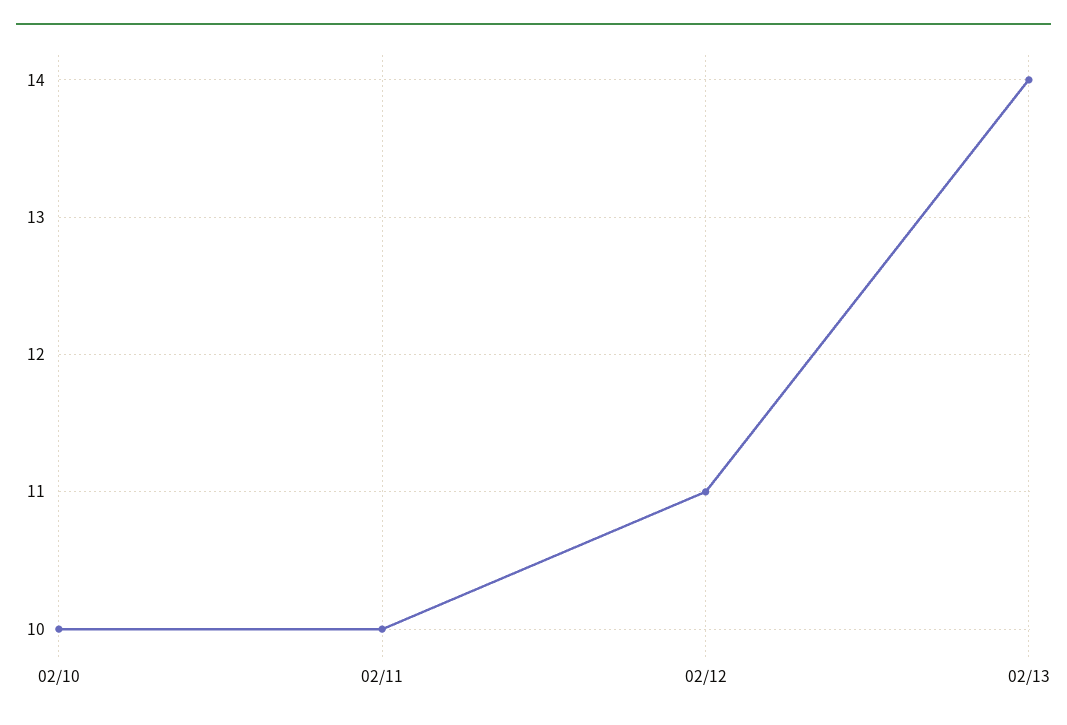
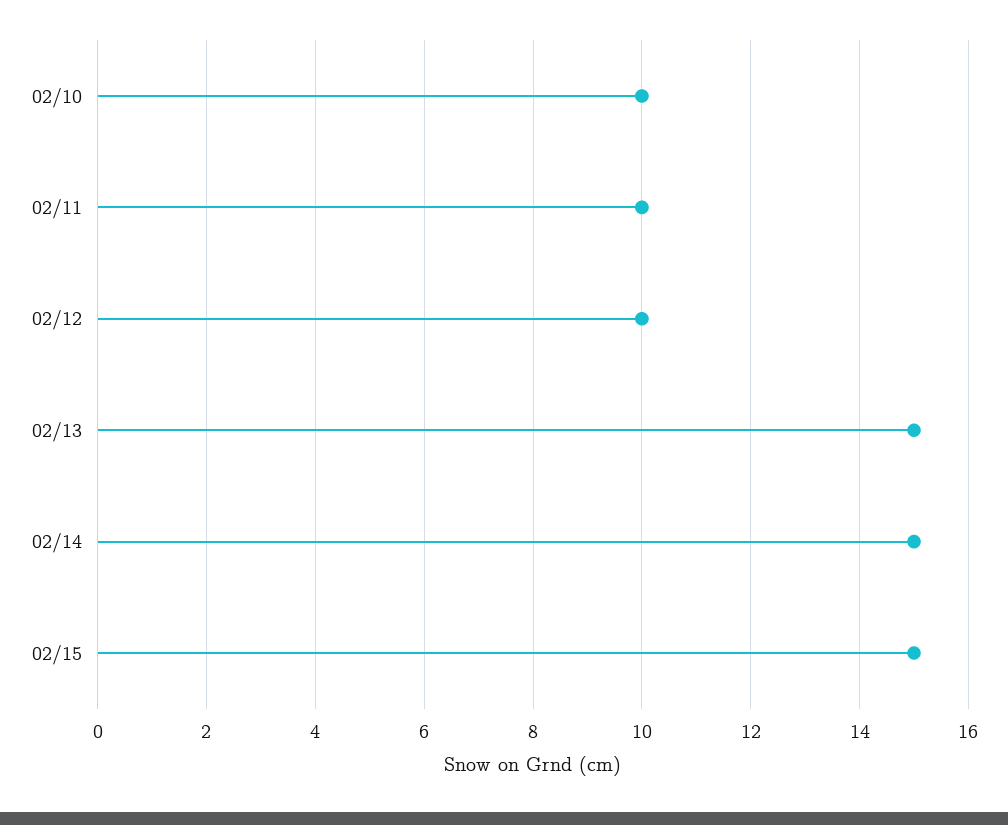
02/12: 11 -> 10
02/13: 14 -> 15
02/14: none -> 15
02/15: none -> 15

